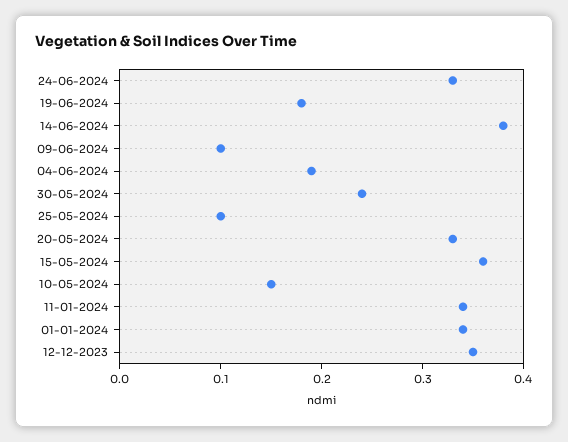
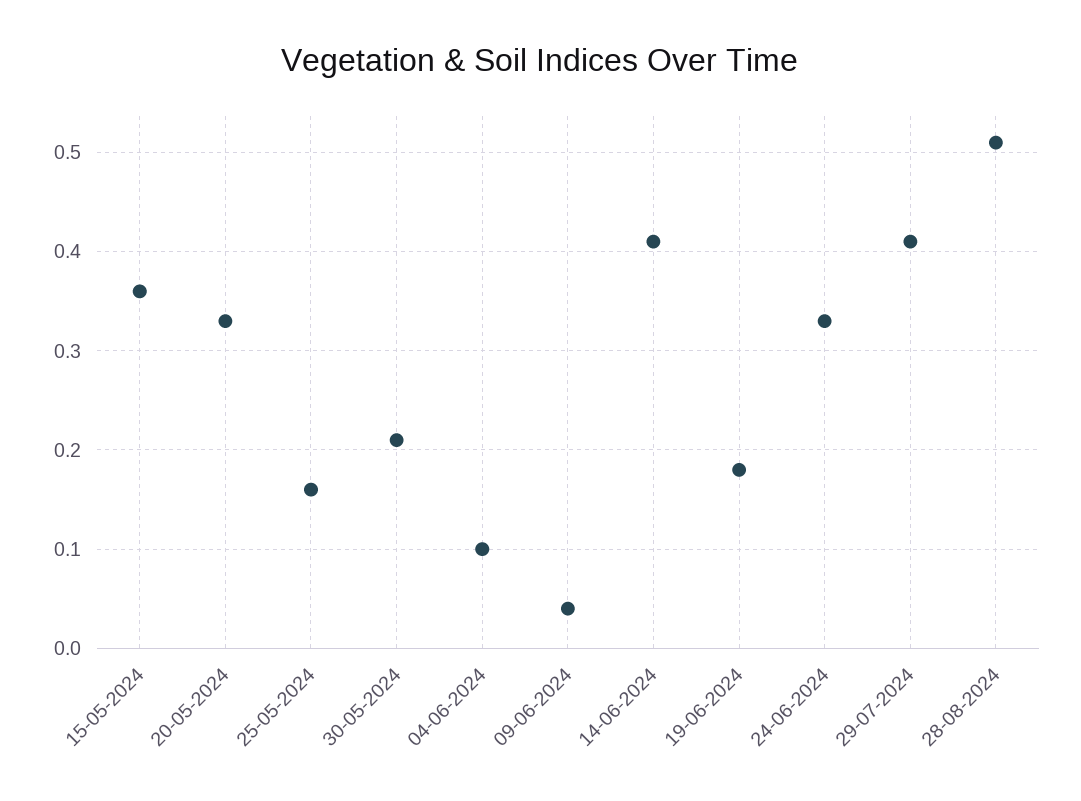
14-06-2024: 0.38 -> 0.41
09-06-2024: 0.1 -> 0.04
04-06-2024: 0.19 -> 0.1
30-05-2024: 0.24 -> 0.21
25-05-2024: 0.1 -> 0.16
10-05-2024: 0.15 -> none
11-01-2024: 0.34 -> none
01-01-2024: 0.34 -> none
12-12-2023: 0.35 -> none
29-07-2024: none -> 0.41
28-08-2024: none -> 0.51

